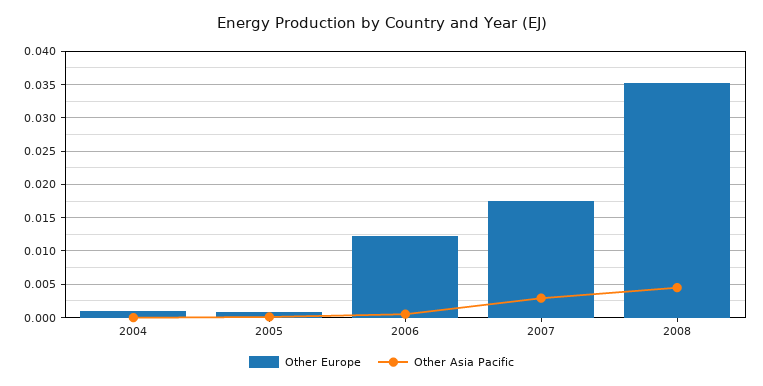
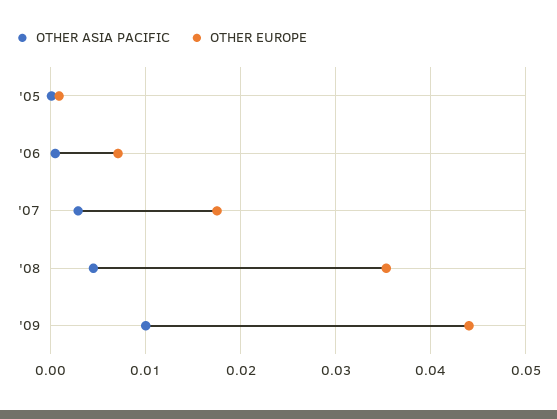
Other Europe, 2004: 0.001 -> none
Other Asia Pacific, 2004: 0 -> none
Other Europe, 2006: 0.012 -> 0.007
Other Asia Pacific, '09: none -> 0.01
Other Europe, '09: none -> 0.044

